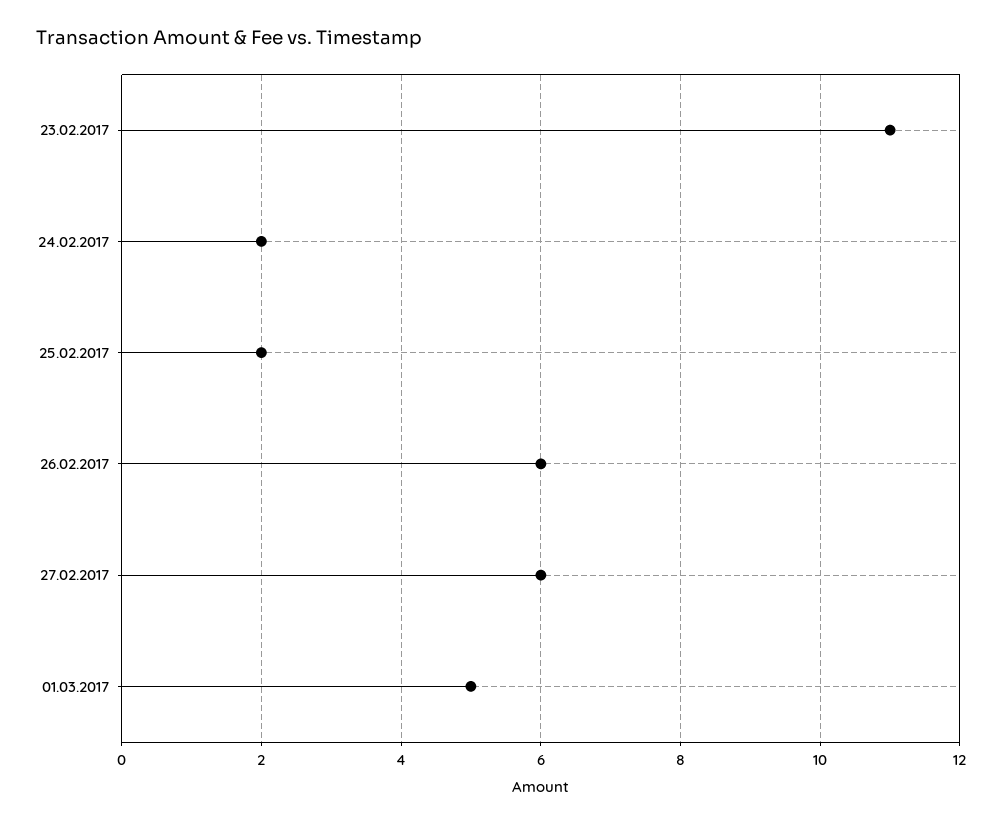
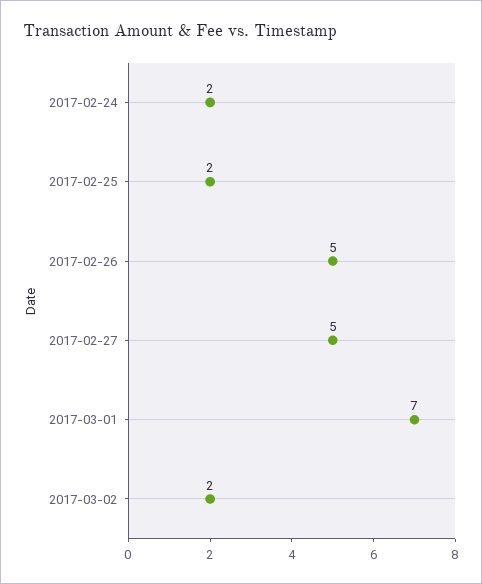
23.02.2017: 11 -> none
26.02.2017: 6 -> 5
27.02.2017: 6 -> 5
01.03.2017: 5 -> 7
2017-03-02: none -> 2

